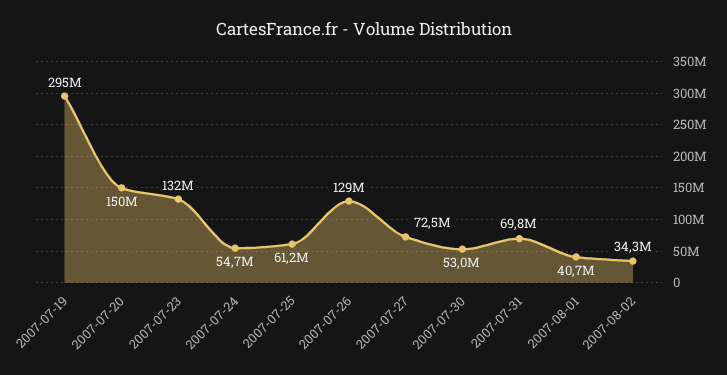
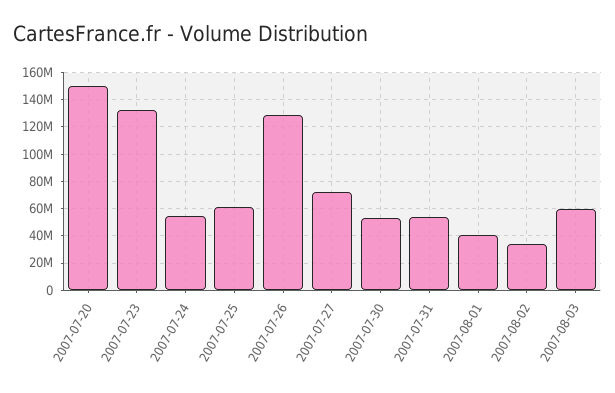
2007-07-19: 295000000 -> none
2007-07-31: 69800000 -> 55000000
2007-08-03: none -> 60000000

